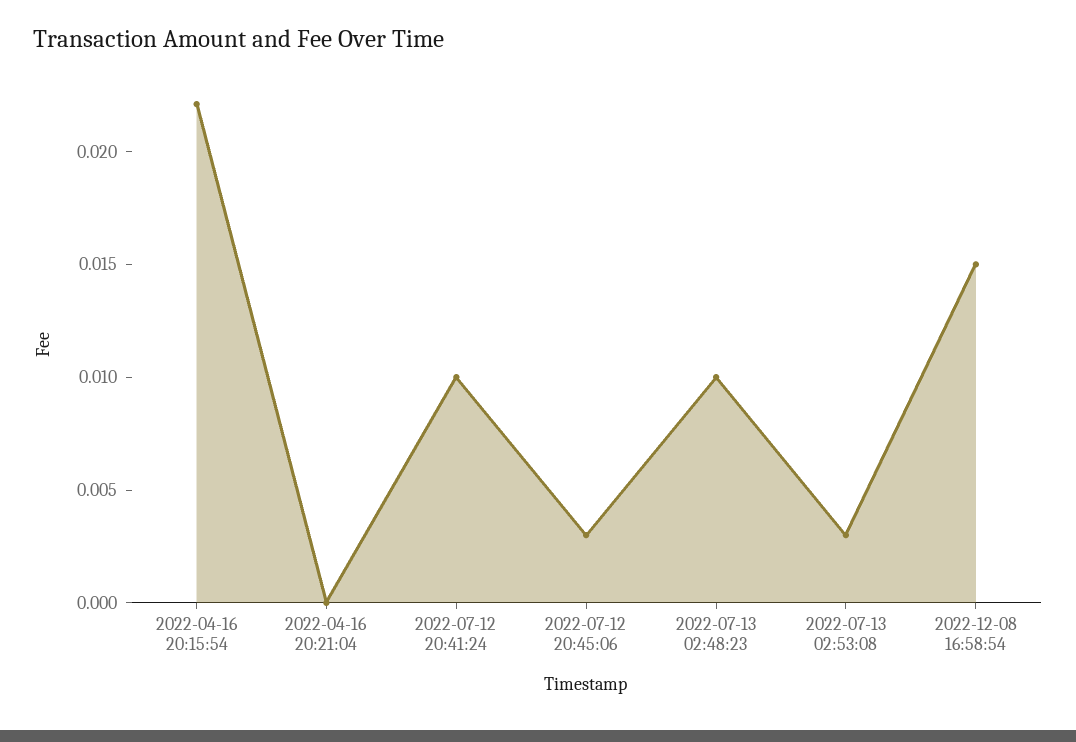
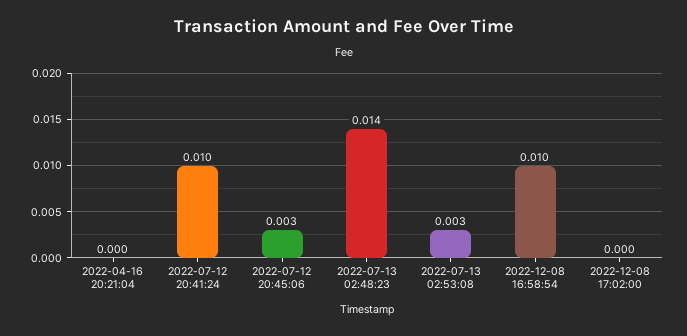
2022-04-16 20:15:54: 0.022 -> none
2022-07-13 02:48:23: 0.01 -> 0.014
2022-12-08 16:58:54: 0.015 -> 0.01
2022-12-08 17:02:00: none -> 0

